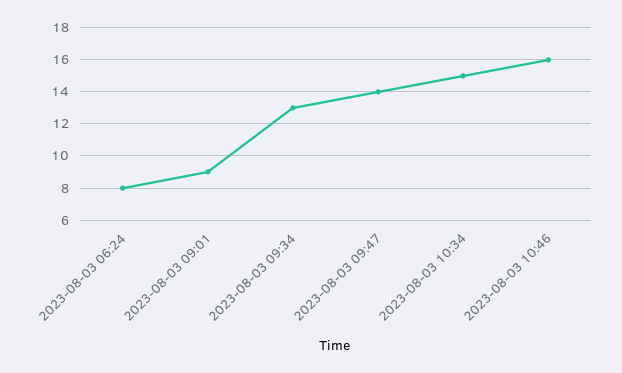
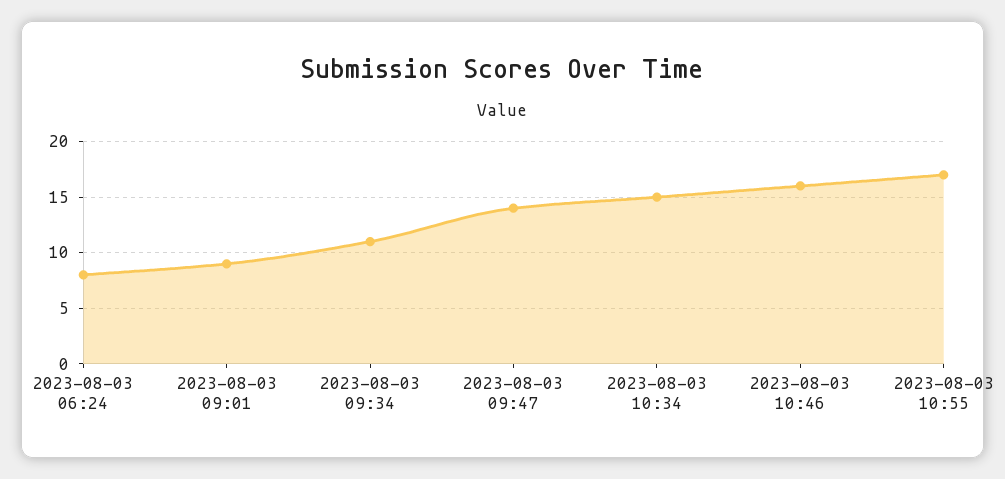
2023-08-03 09:34: 13 -> 11
2023-08-03 10:55: none -> 17

